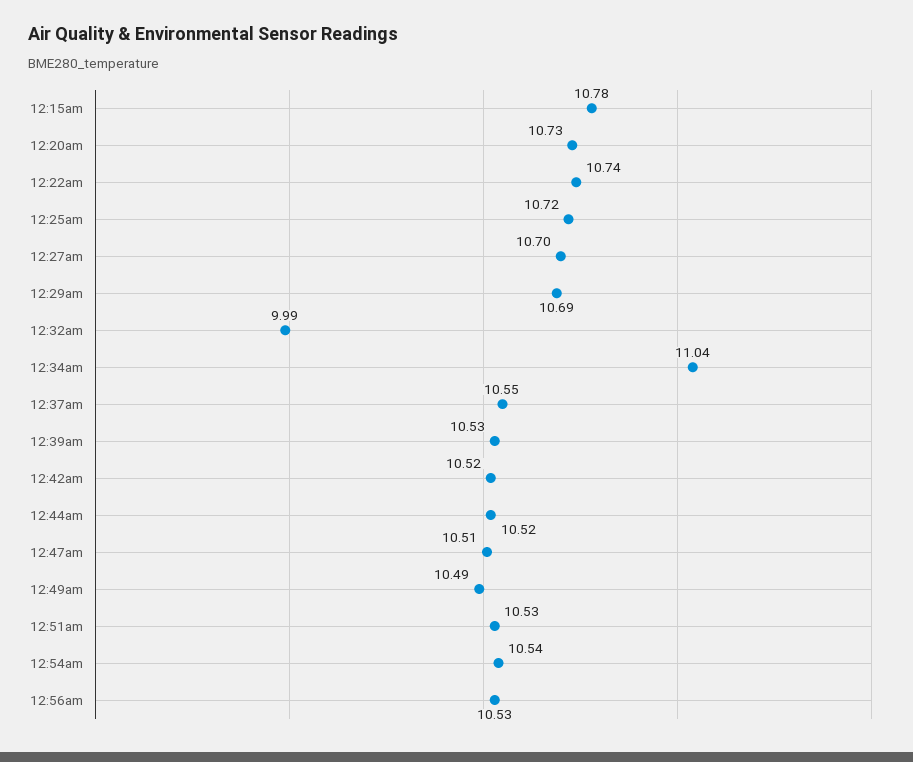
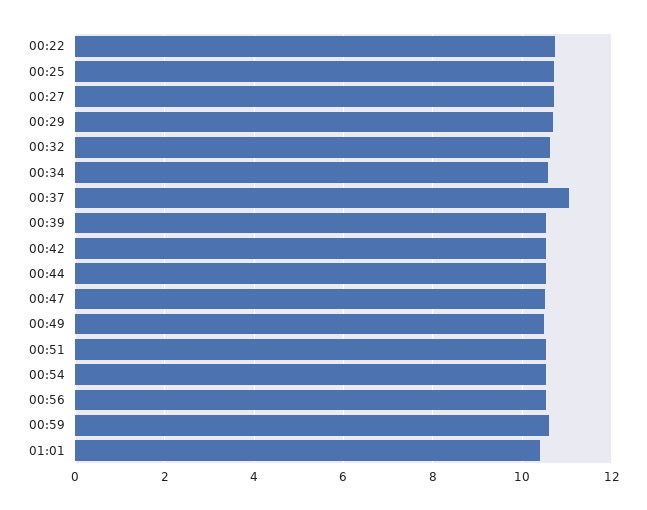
12:15am: 10.78 -> none
12:20am: 10.73 -> none
12:32am: 9.99 -> 10.6
12:34am: 11.04 -> 10.6
12:37am: 10.55 -> 11
00:59: none -> 10.6
01:01: none -> 10.4

